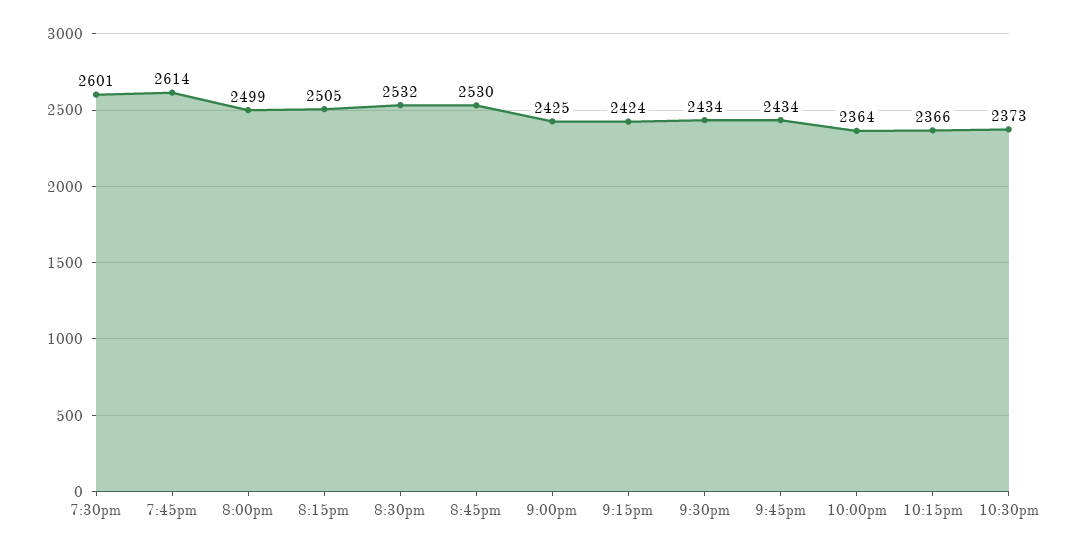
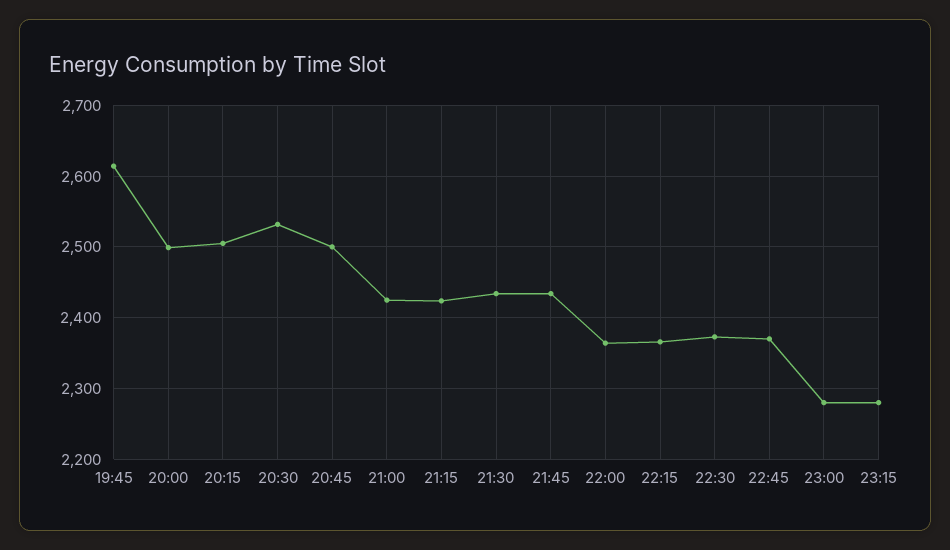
7:30pm: 2601 -> none
8:45pm: 2530 -> 2500
22:45: none -> 2370
23:00: none -> 2280
23:15: none -> 2280

